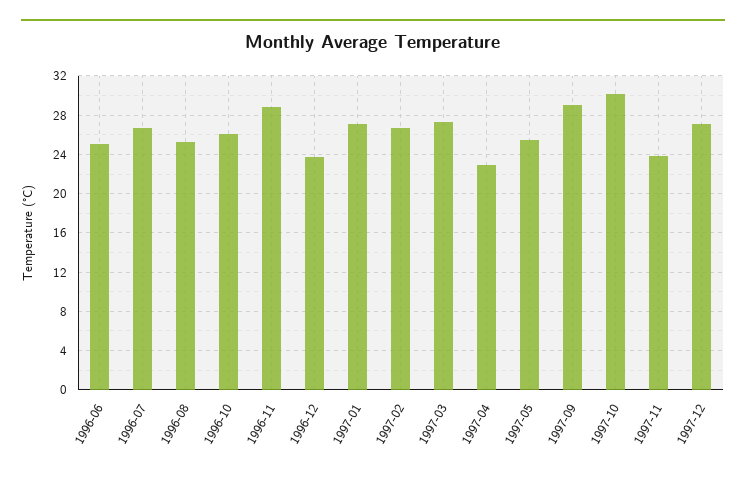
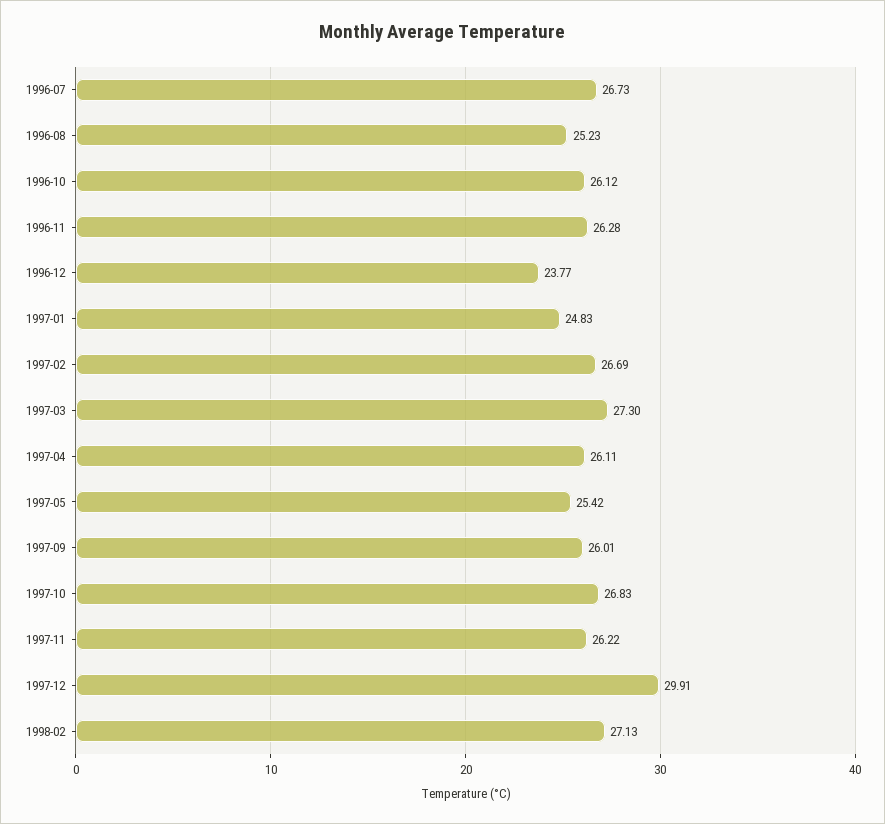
1996-06: 25 -> none
1996-11: 29 -> 26.28
1997-01: 27 -> 24.83
1997-04: 23 -> 26.11
1997-09: 29 -> 26.01
1997-10: 30 -> 26.83
1997-11: 24 -> 26.22
1997-12: 27 -> 29.91
1998-02: none -> 27.13

